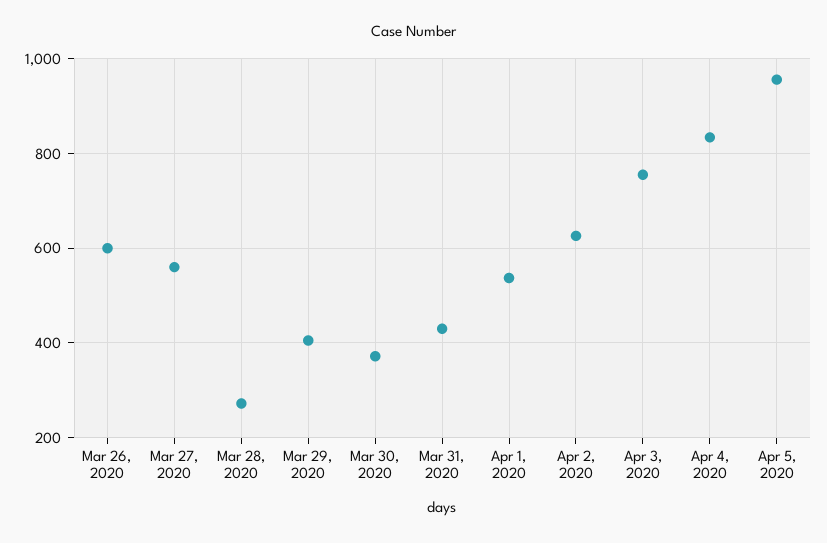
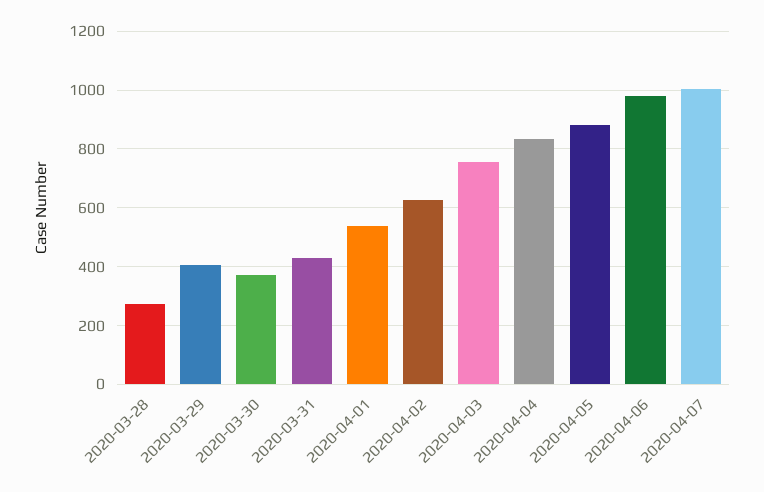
Mar 26, 2020: 600 -> none
Mar 27, 2020: 560 -> none
Apr 5, 2020: 960 -> 875
2020-04-06: none -> 975
2020-04-07: none -> 1000

